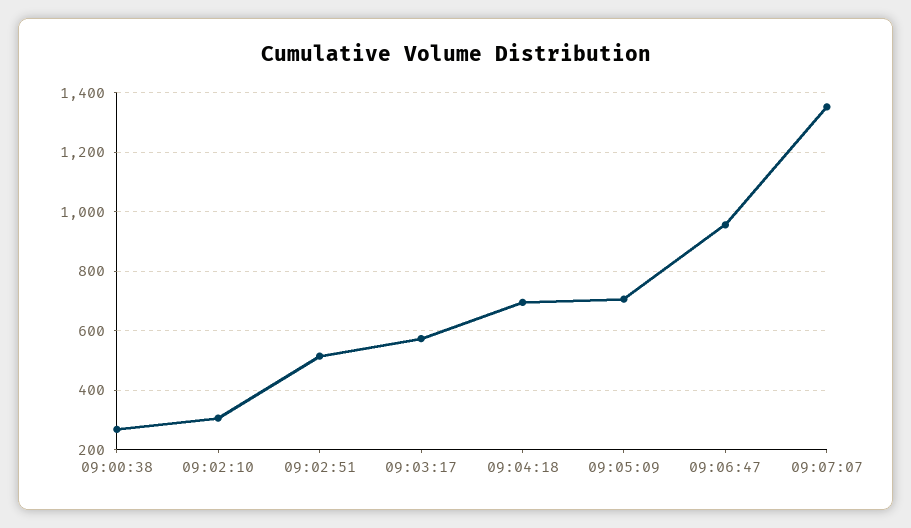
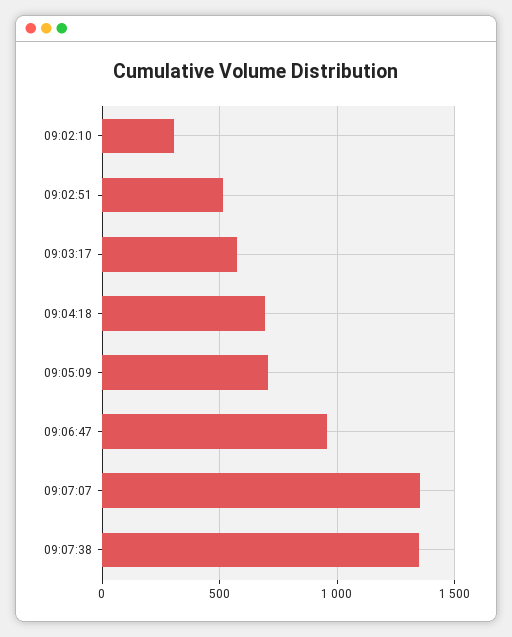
09:00:38: 275 -> none
09:07:38: none -> 1350

